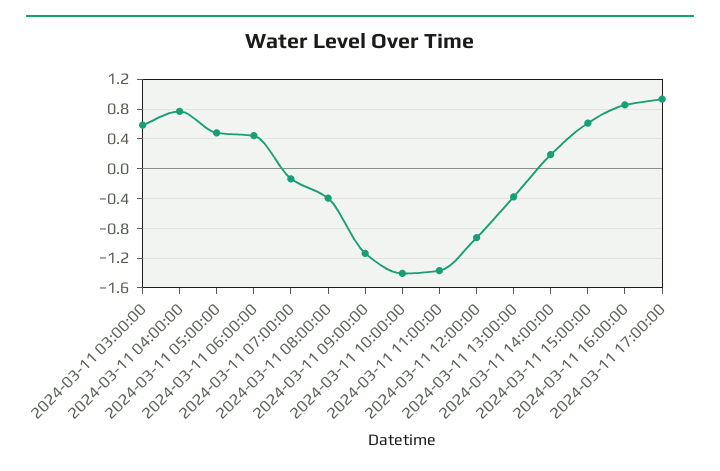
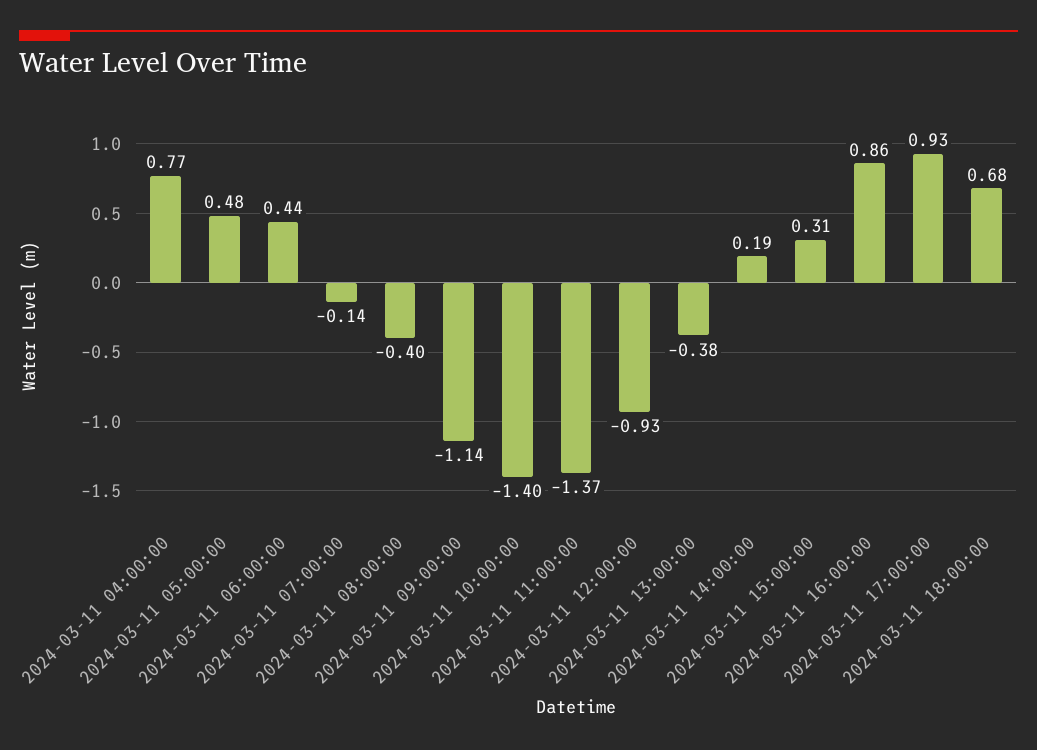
2024-03-11 03:00:00: 0.6 -> none
2024-03-11 15:00:00: 0.6 -> 0.31
2024-03-11 18:00:00: none -> 0.68

